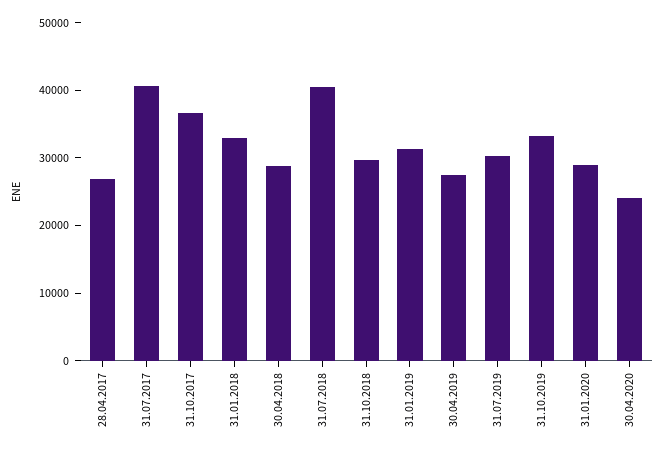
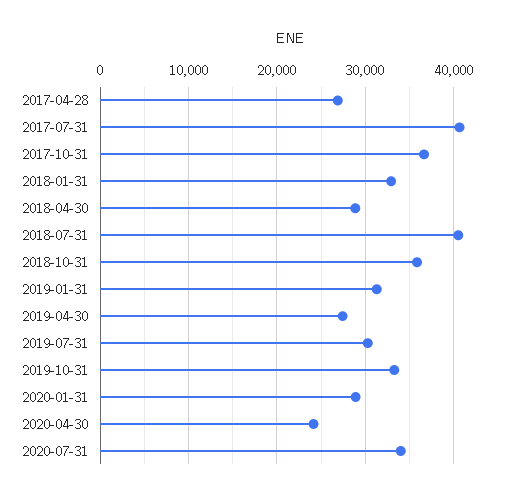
31.10.2018: 30000 -> 36000
2020-07-31: none -> 34000

